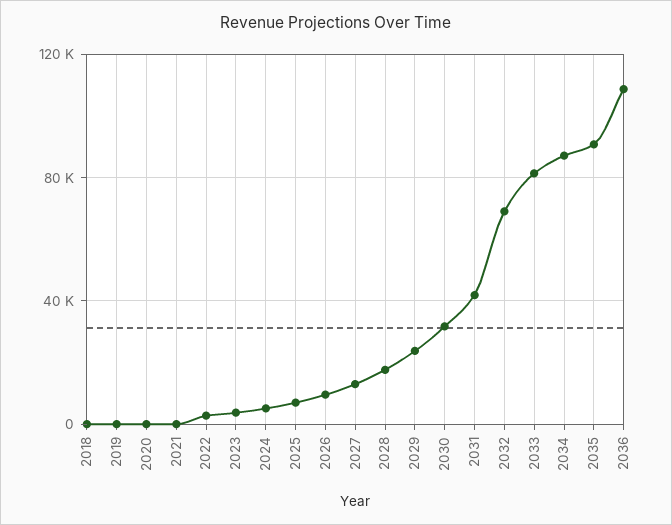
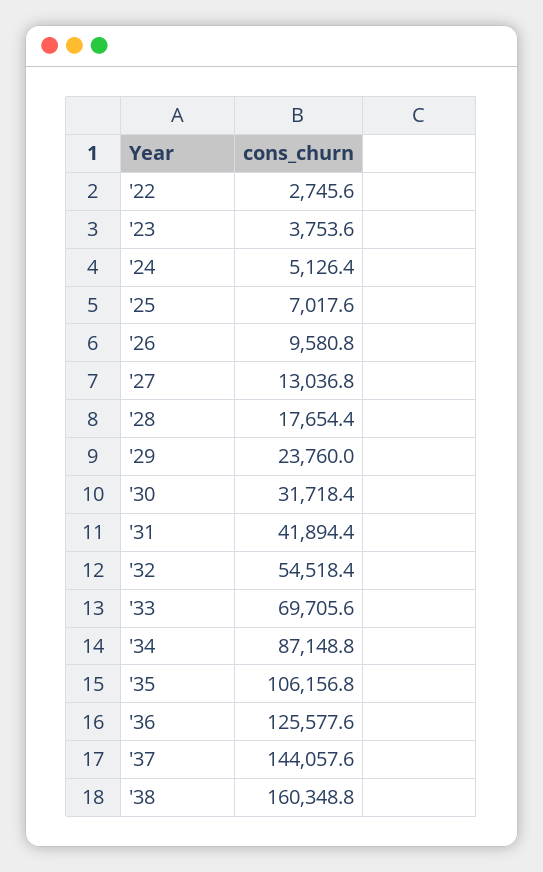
2018: 0 -> none
2019: 0 -> none
2020: 0 -> none
2021: 0 -> none
2032: 70000 -> 54518.4
2033: 80000 -> 69705.6
2035: 90000 -> 106156.8
2036: 110000 -> 125577.6
'37: none -> 144057.6
'38: none -> 160348.8

